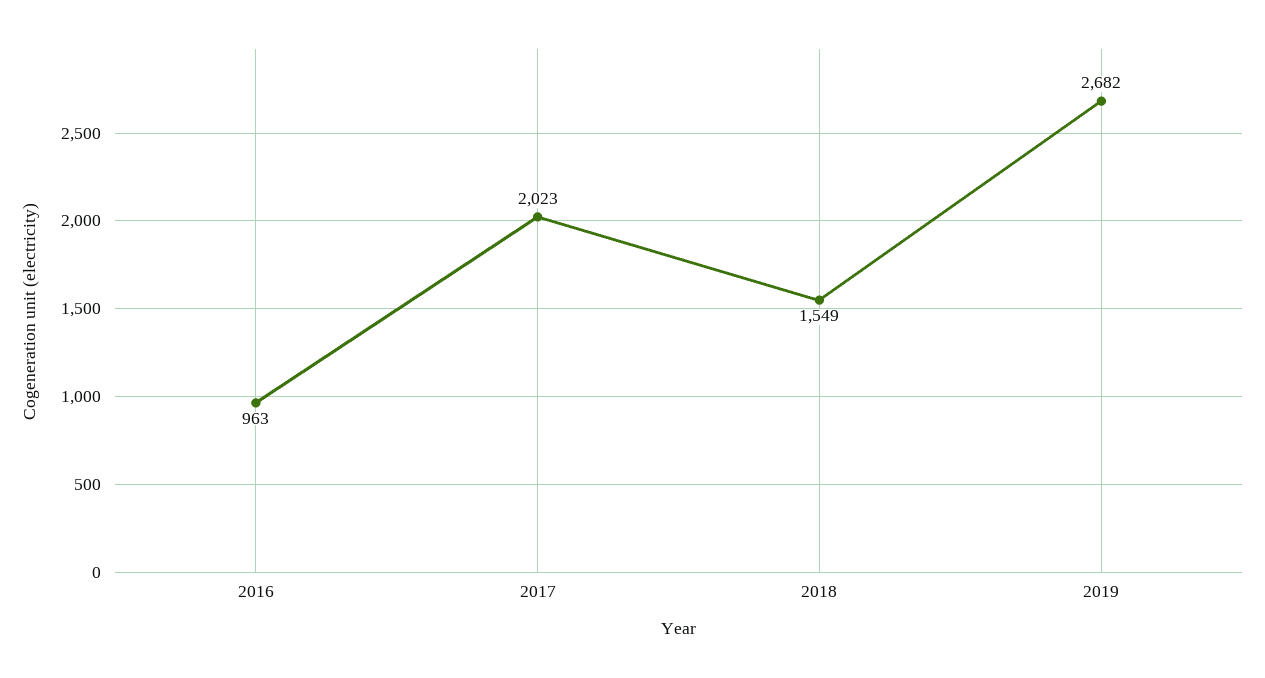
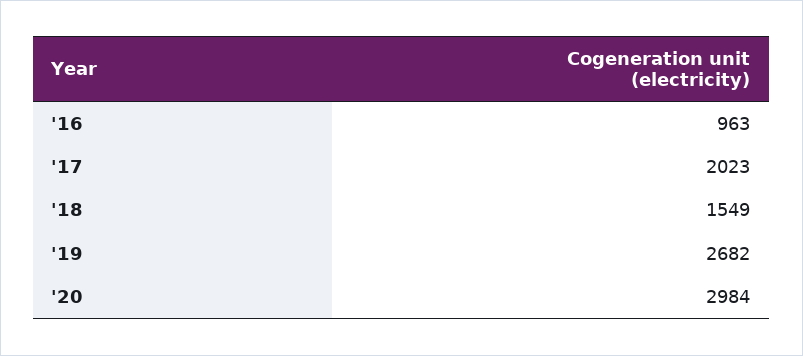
'20: none -> 2984

